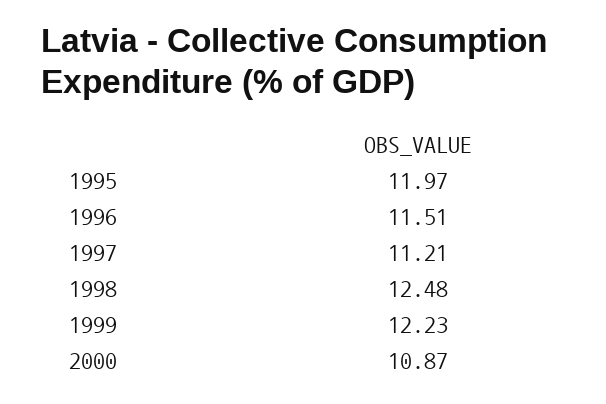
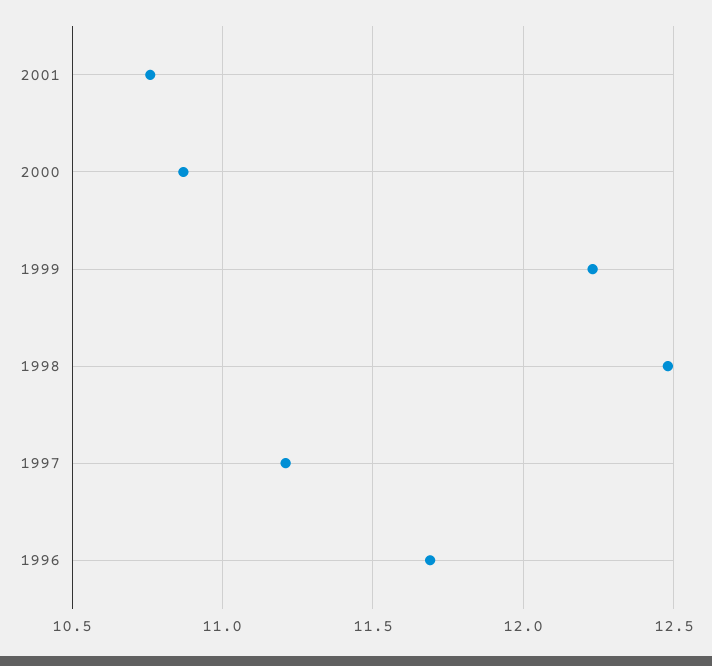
1995: 11.97 -> none
1996: 11.51 -> 11.7
2001: none -> 10.75

